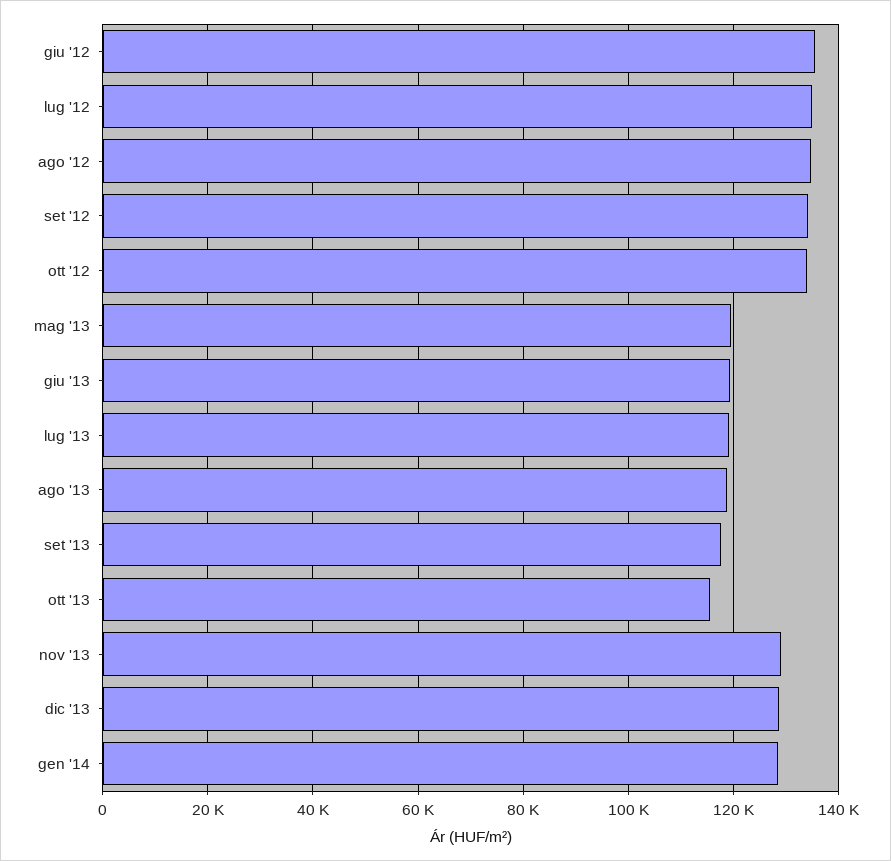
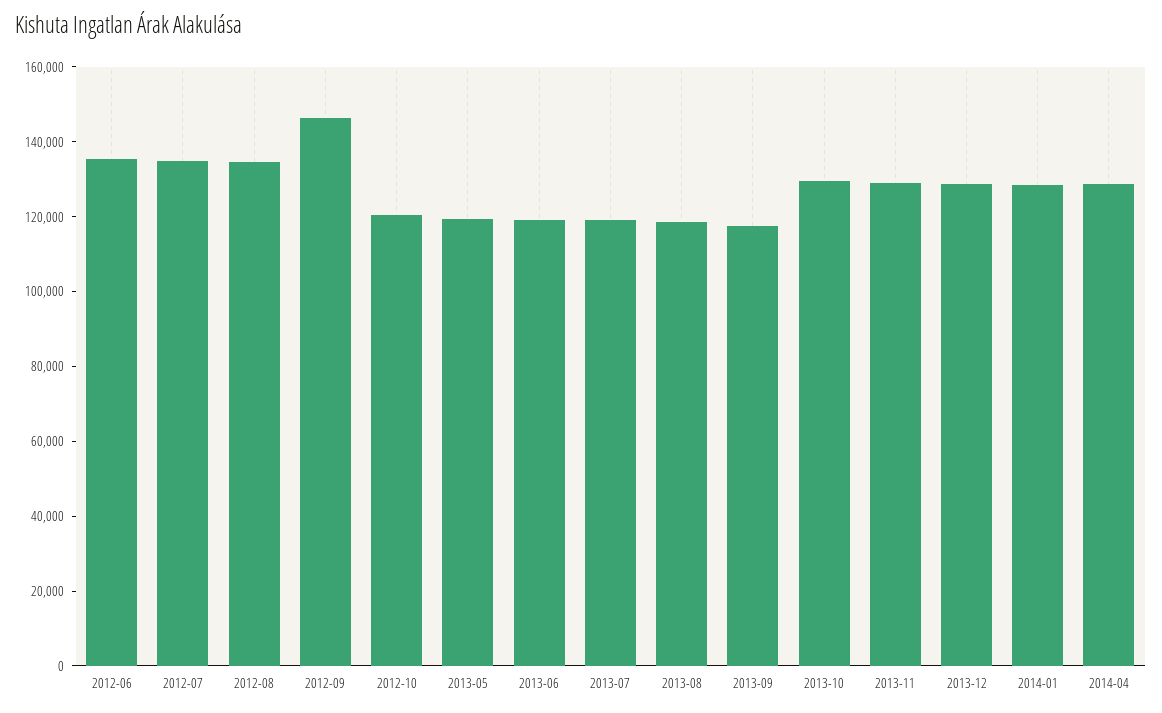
set '12: 134000 -> 145000
ott '12: 134000 -> 120000
ott '13: 116000 -> 130000
2014-04: none -> 130000

